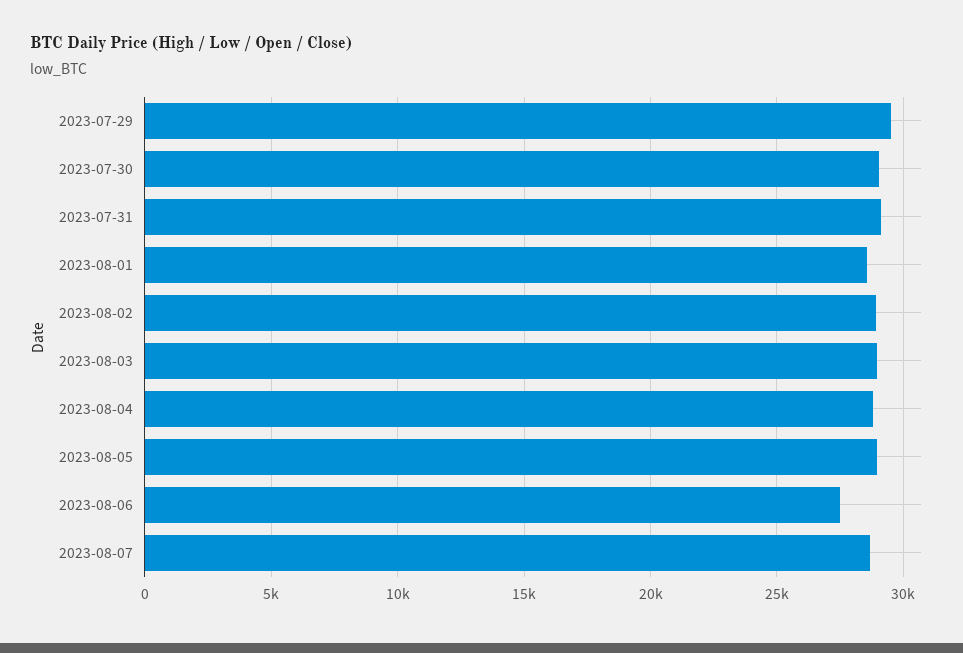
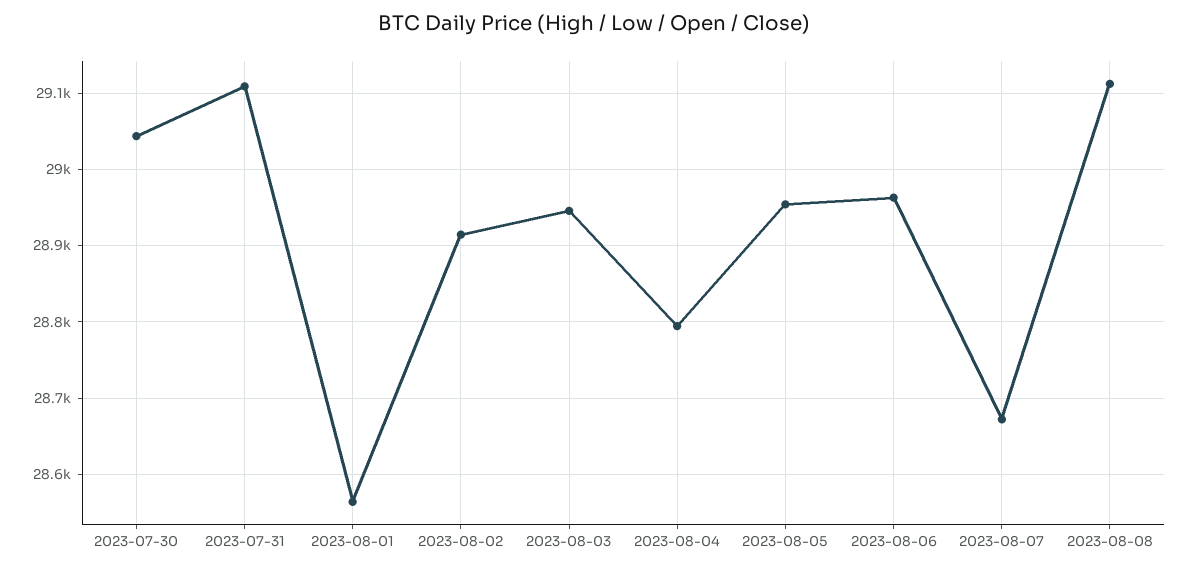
2023-07-29: 29500 -> none
2023-08-06: 27500 -> 28960
2023-08-08: none -> 29110

